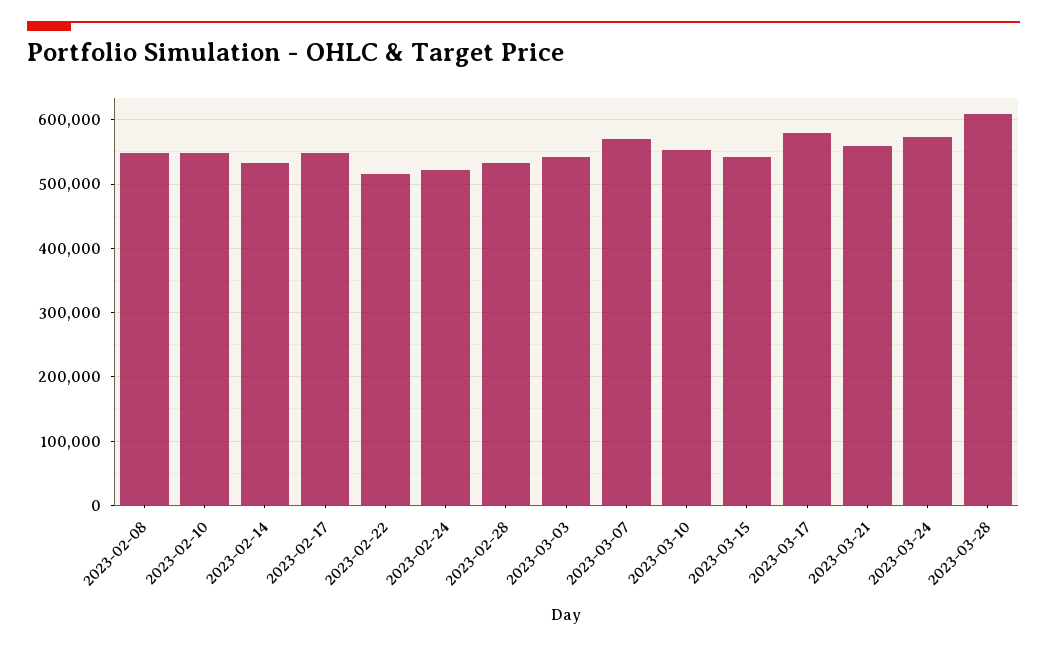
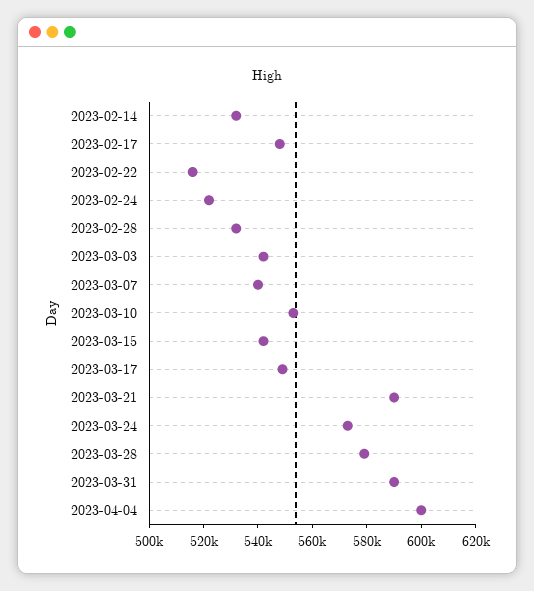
2023-02-08: 550000 -> none
2023-02-10: 550000 -> none
2023-03-07: 570000 -> 540000
2023-03-17: 580000 -> 550000
2023-03-21: 560000 -> 590000
2023-03-28: 610000 -> 580000
2023-03-31: none -> 590000
2023-04-04: none -> 600000

